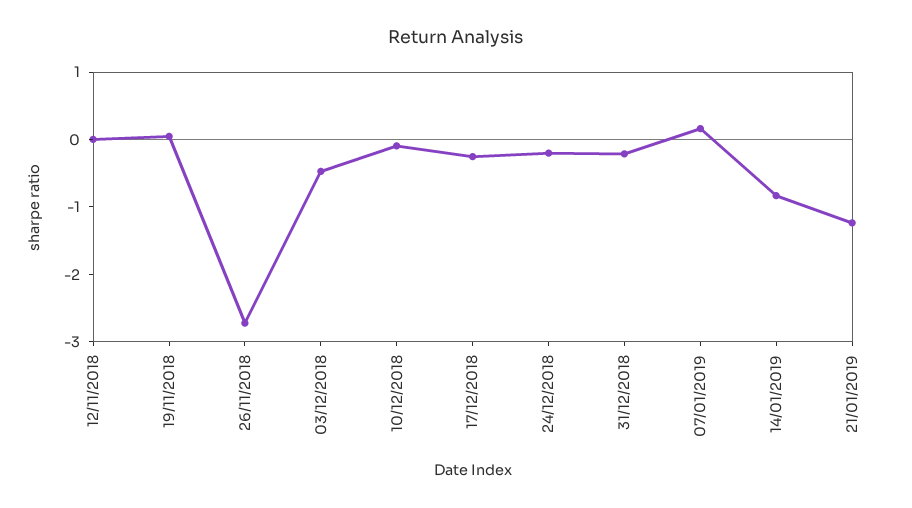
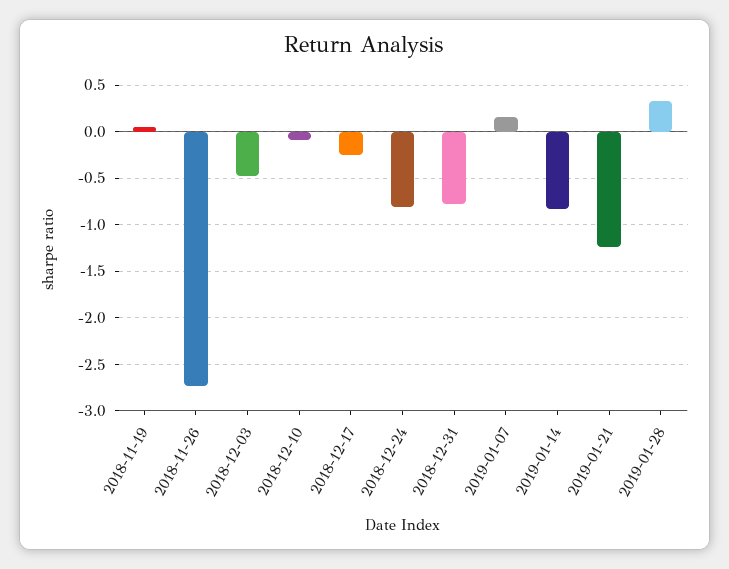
12/11/2018: 0 -> none
24/12/2018: -0.2 -> -0.8
31/12/2018: -0.2 -> -0.8
2019-01-28: none -> 0.3

